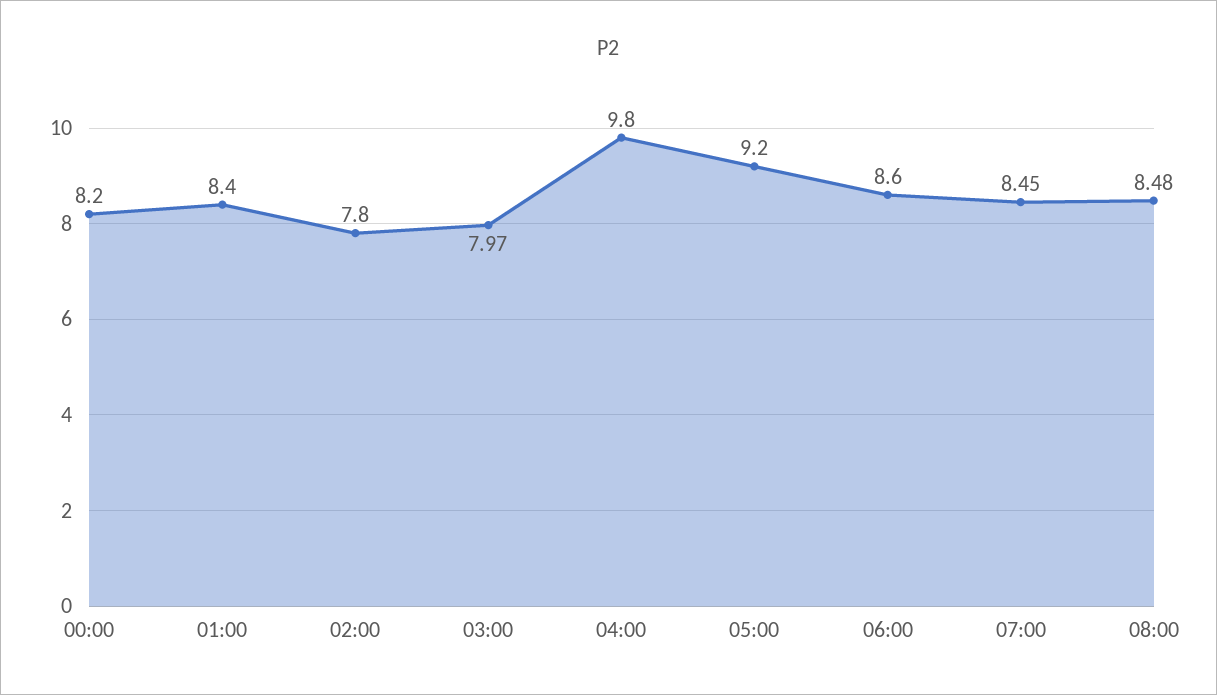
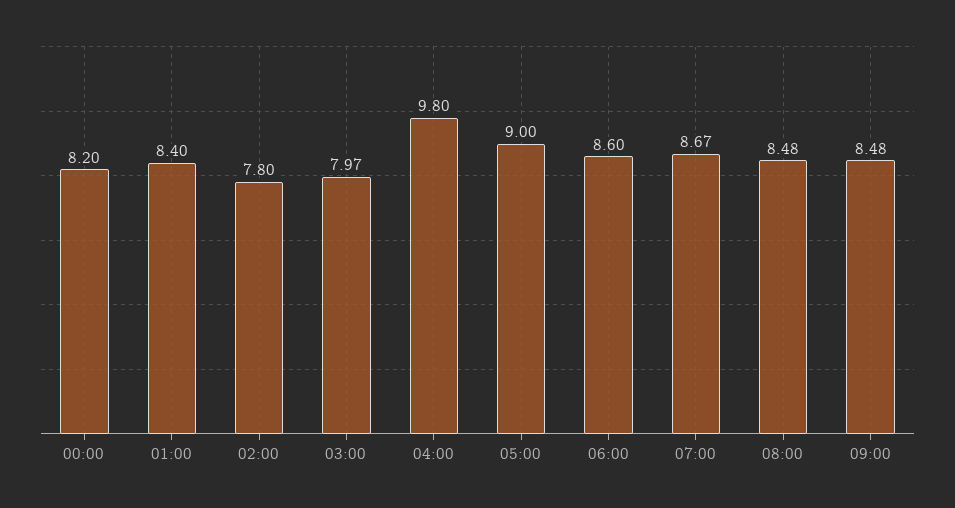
05:00: 9.2 -> 9
07:00: 8.45 -> 8.67
09:00: none -> 8.48

